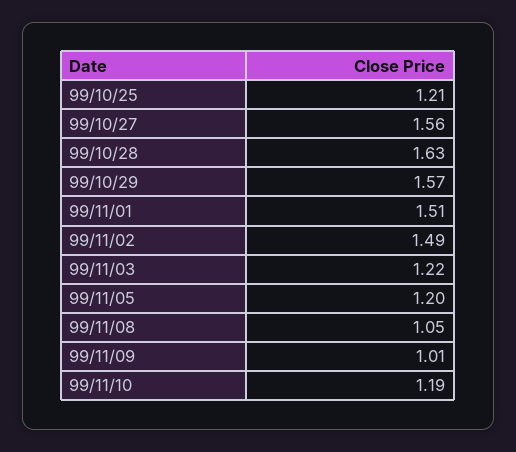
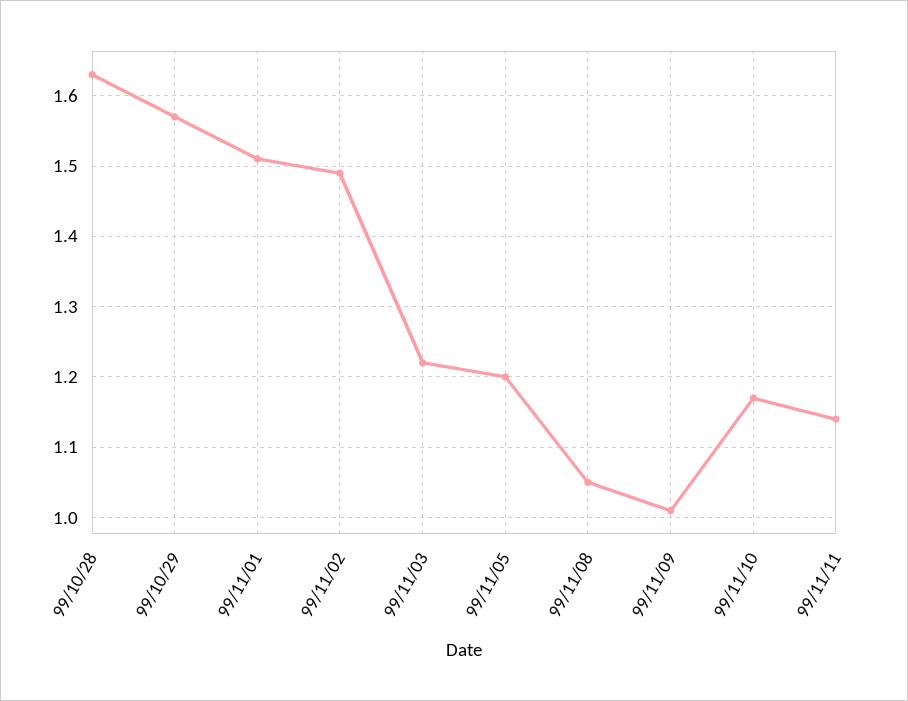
99/10/25: 1.21 -> none
99/10/27: 1.56 -> none
99/11/10: 1.19 -> 1.17
99/11/11: none -> 1.14

